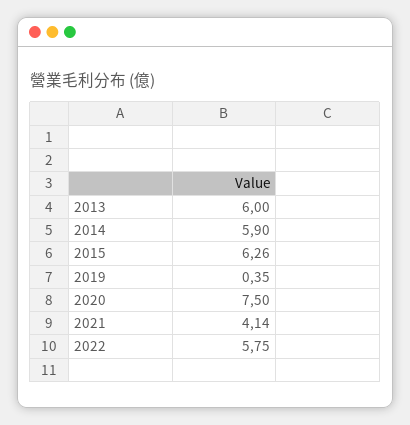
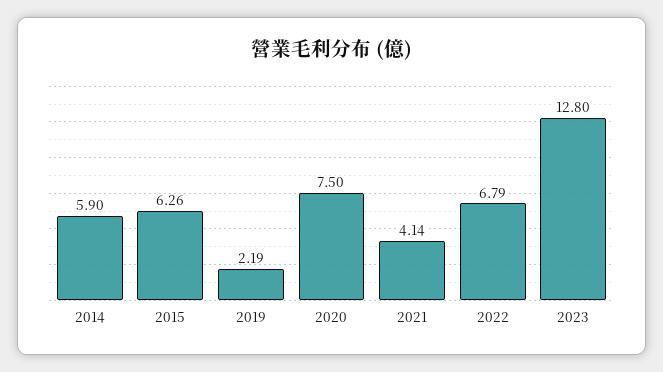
2013: 6 -> none
2019: 0.35 -> 2.19
2022: 5.75 -> 6.79
2023: none -> 12.8

